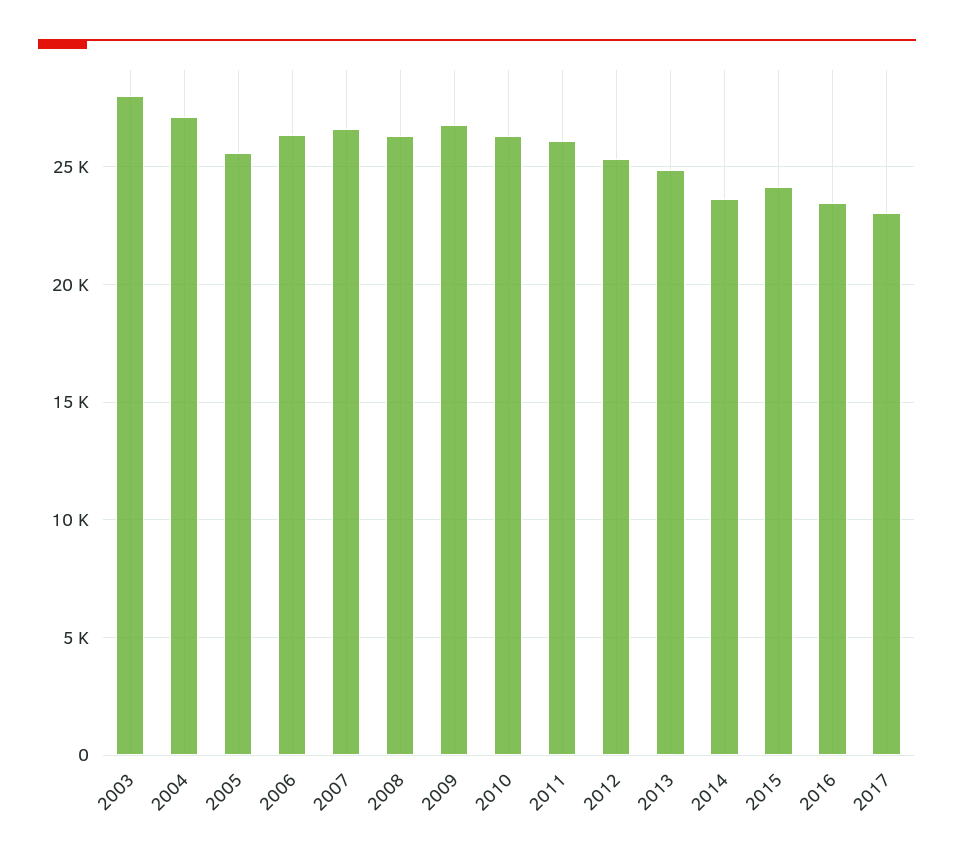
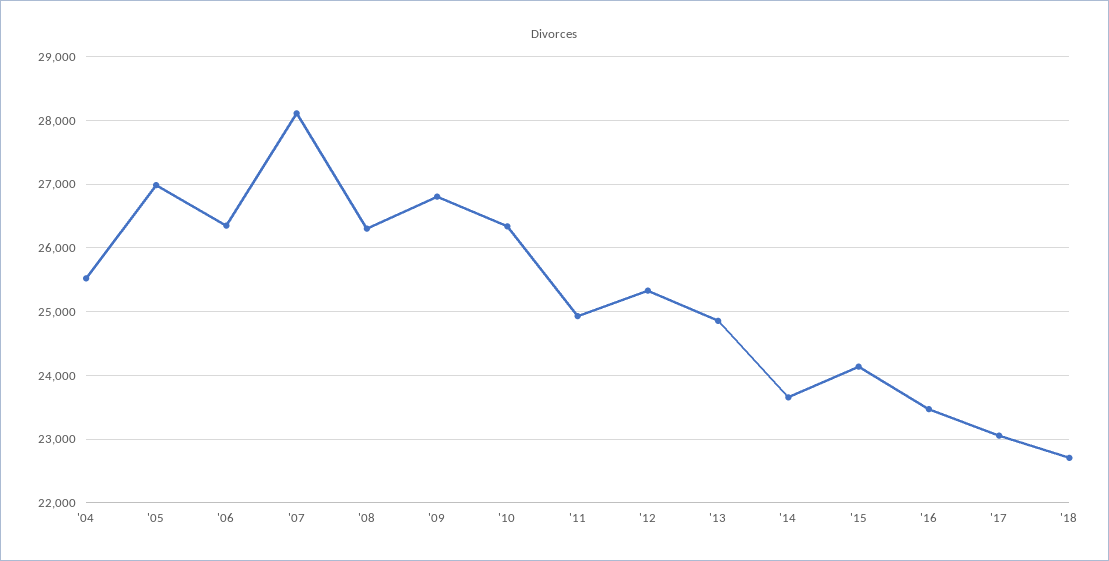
2003: 28000 -> none
2004: 27000 -> 25500
2005: 25500 -> 27000
2007: 26500 -> 28100
2011: 26000 -> 24900
'18: none -> 22700

